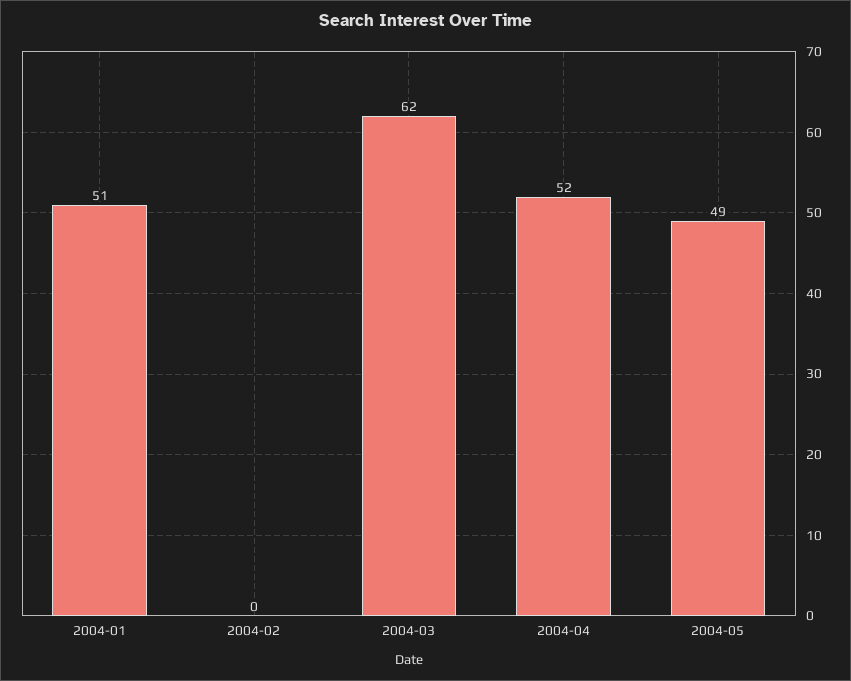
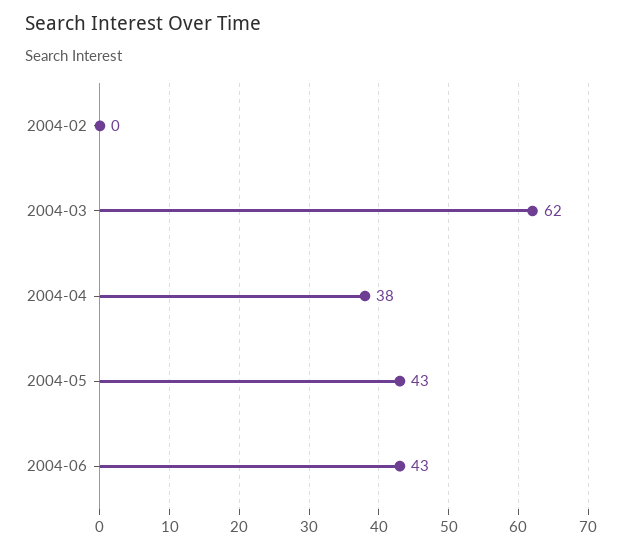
2004-01: 51 -> none
2004-04: 52 -> 38
2004-05: 49 -> 43
2004-06: none -> 43

